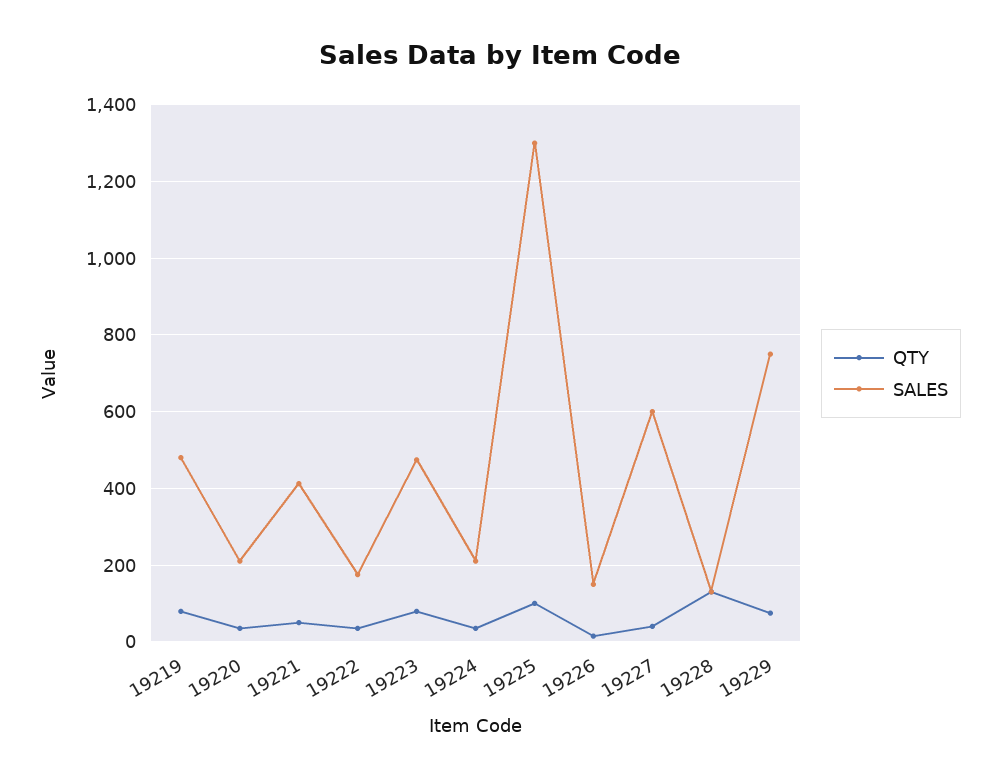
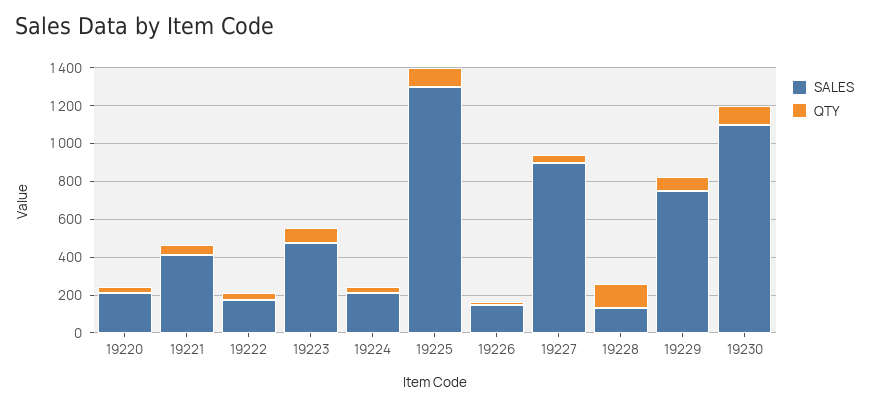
QTY, 19219: 80 -> none
SALES, 19219: 480 -> none
SALES, 19227: 600 -> 900
SALES, 19230: none -> 1100
QTY, 19230: none -> 100

